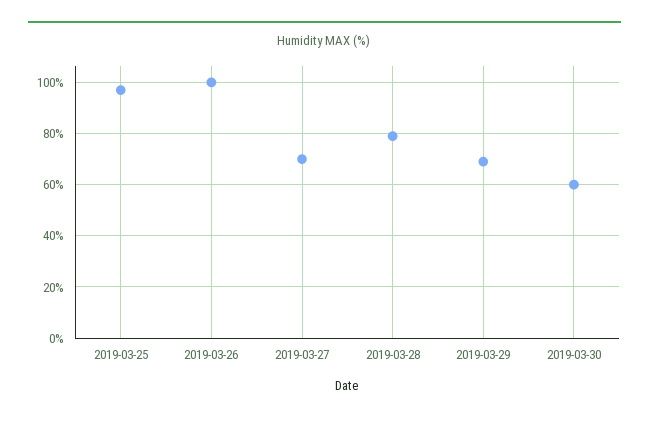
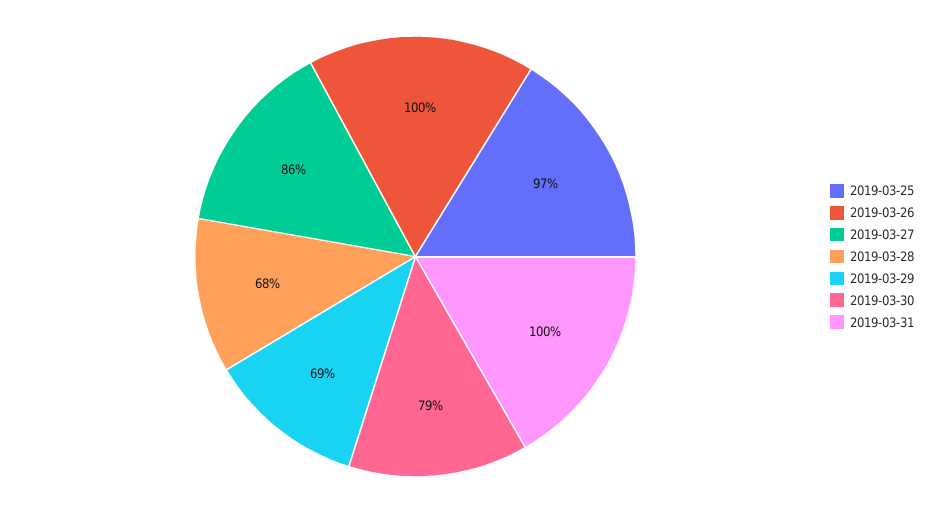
2019-03-27: 70 -> 86
2019-03-28: 80 -> 68
2019-03-30: 60 -> 79
2019-03-31: none -> 100

